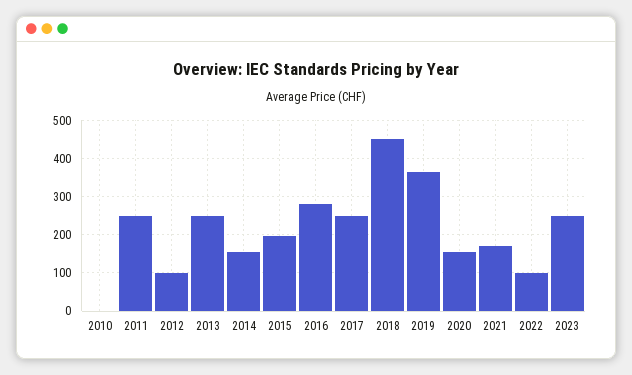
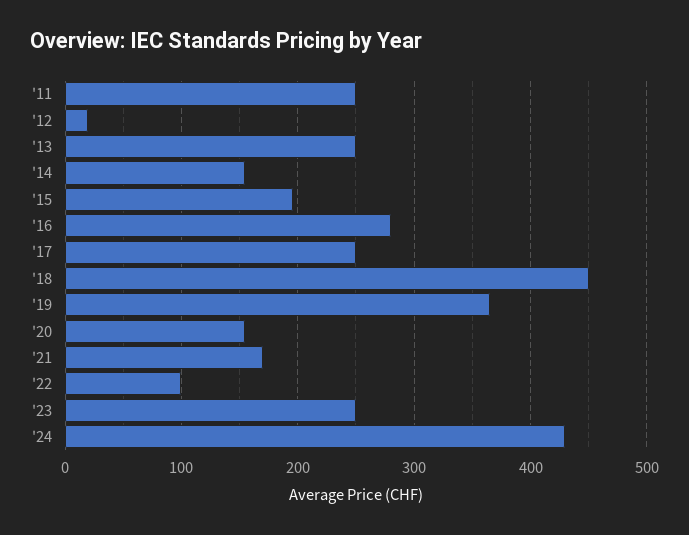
2010: 0 -> none
2012: 100 -> 20
'24: none -> 430

